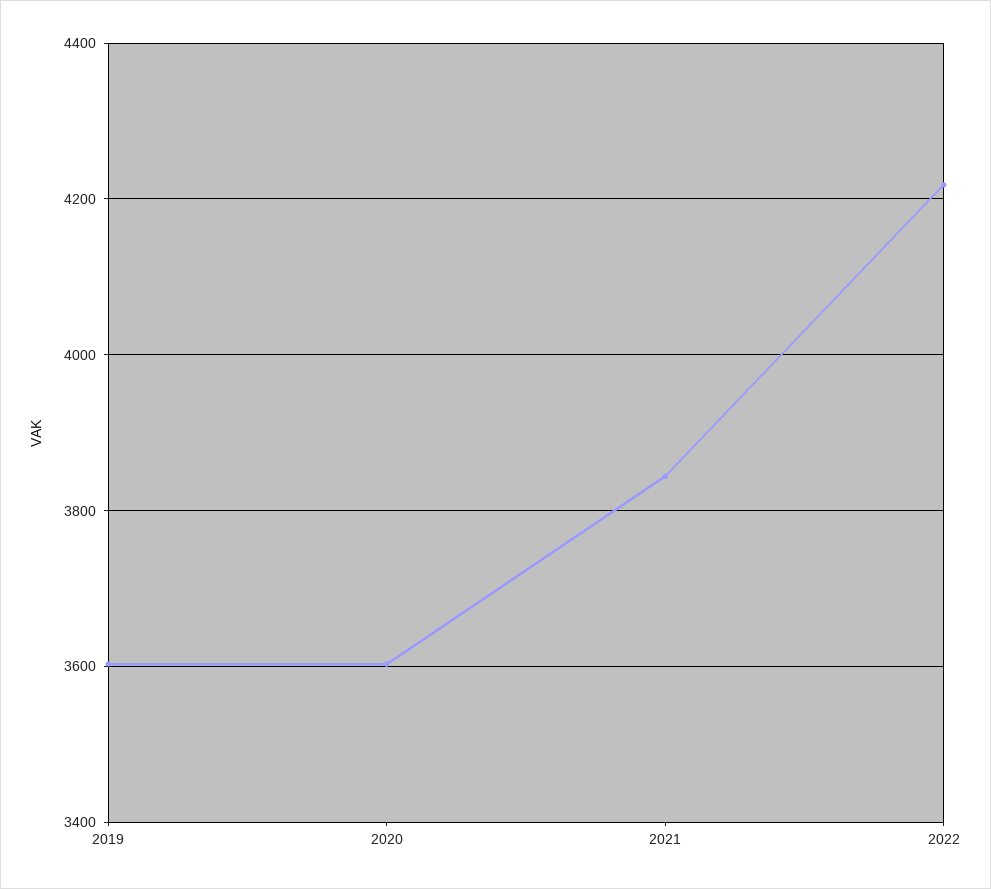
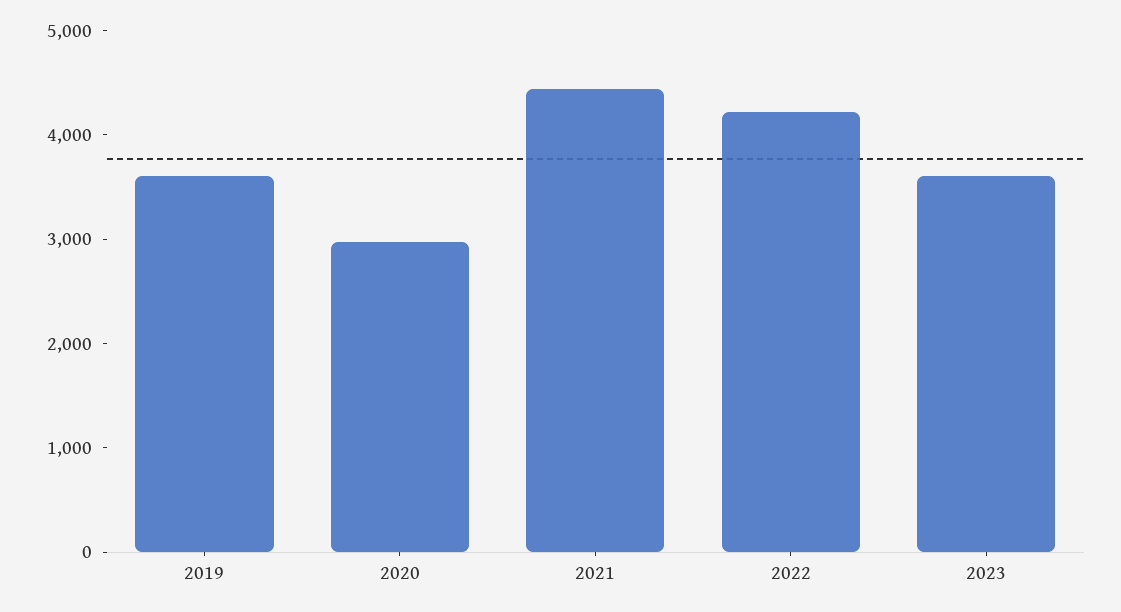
2020: 3600 -> 3000
2021: 3840 -> 4400
2023: none -> 3600

